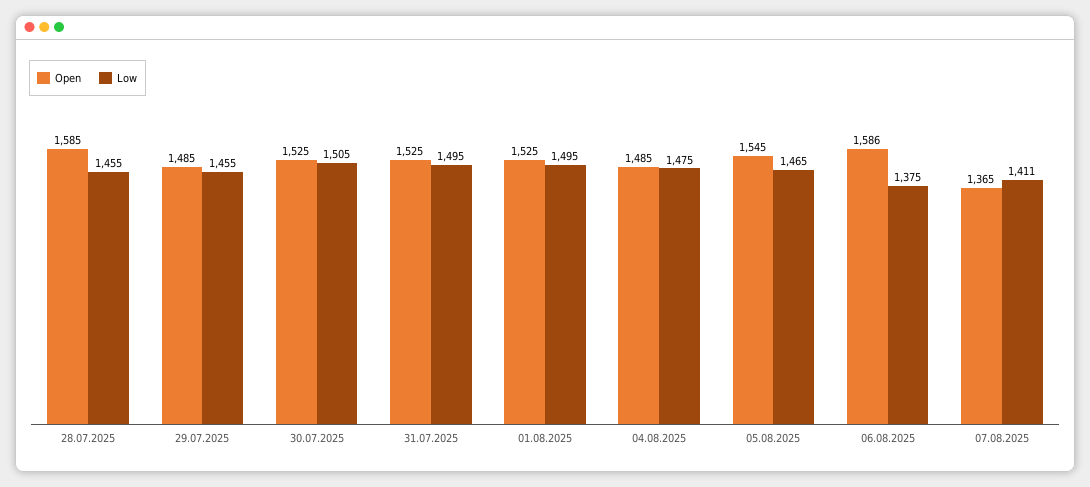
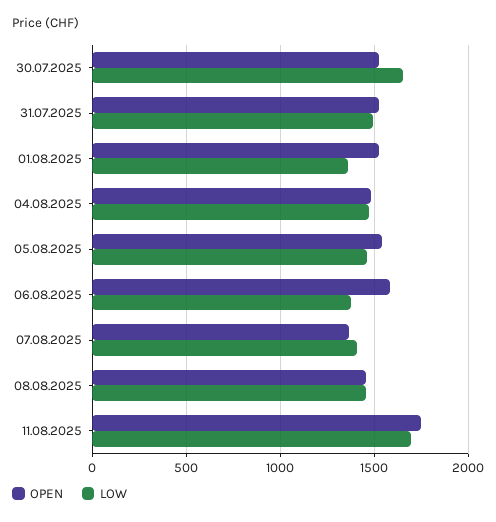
Open, 28.07.2025: 1585 -> none
Low, 28.07.2025: 1455 -> none
Open, 29.07.2025: 1485 -> none
Low, 29.07.2025: 1455 -> none
Low, 30.07.2025: 1505 -> 1650
Low, 01.08.2025: 1495 -> 1350
Open, 08.08.2025: none -> 1450
Low, 08.08.2025: none -> 1450
Open, 11.08.2025: none -> 1750
Low, 11.08.2025: none -> 1700

